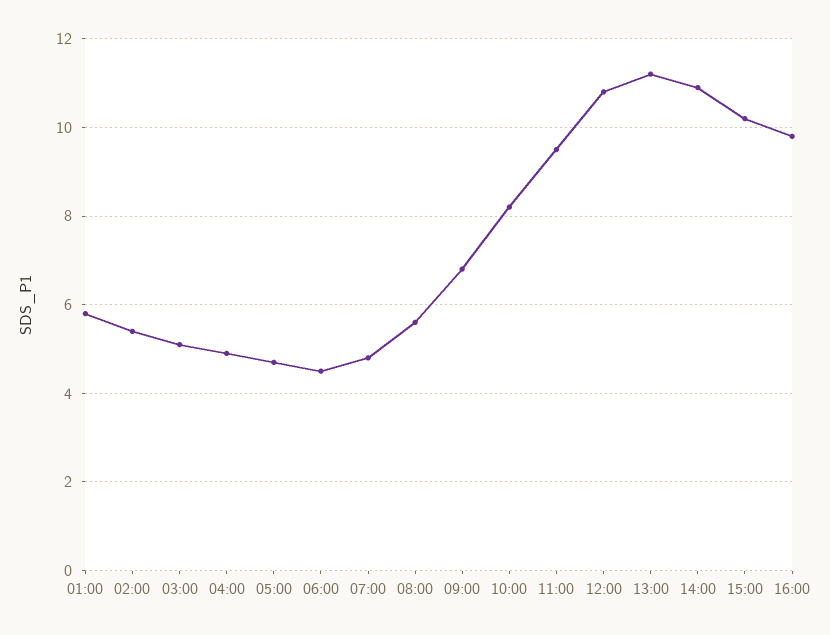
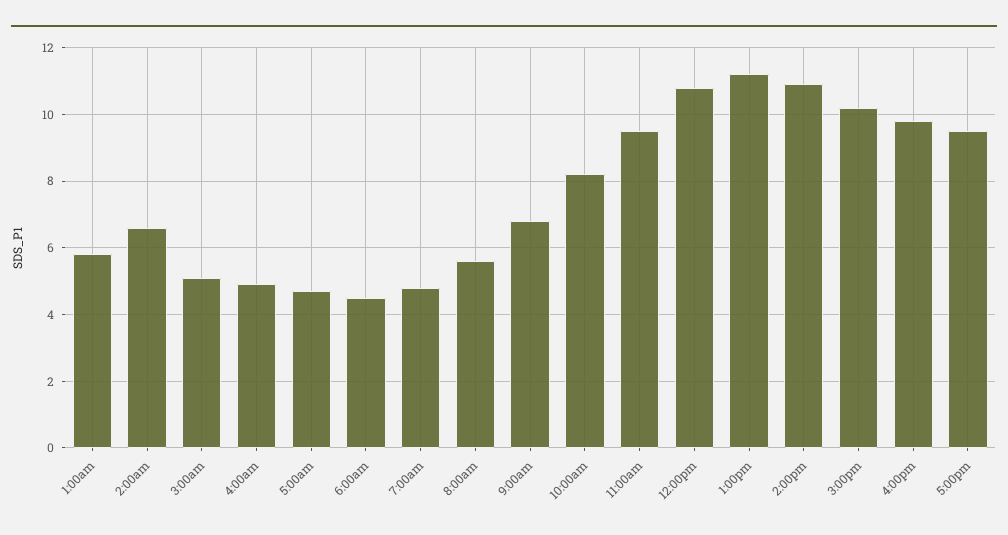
02:00: 5.5 -> 6.5
5:00pm: none -> 9.5

